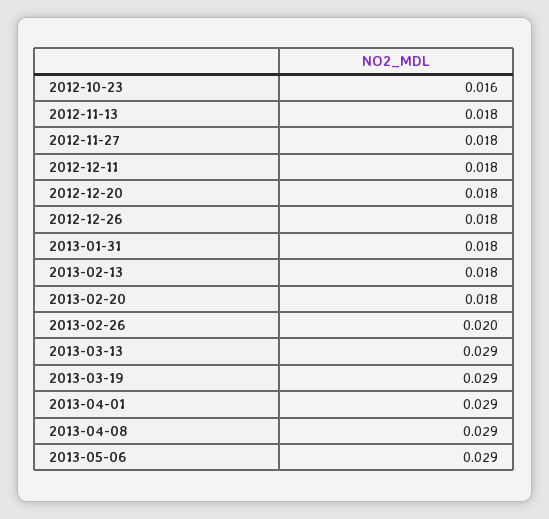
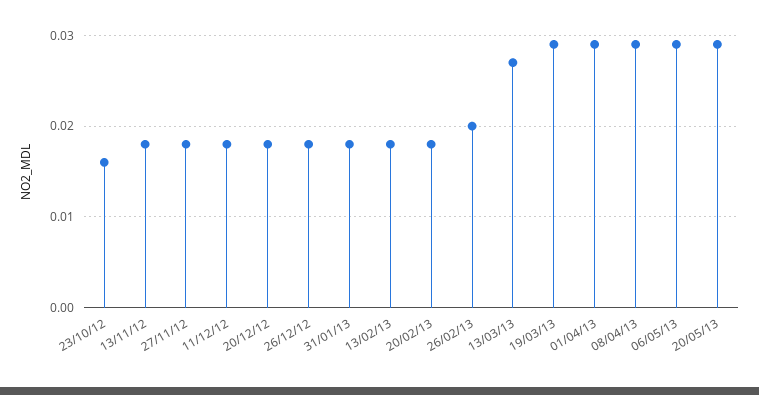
2013-03-13: 0.029 -> 0.027
20/05/13: none -> 0.029

